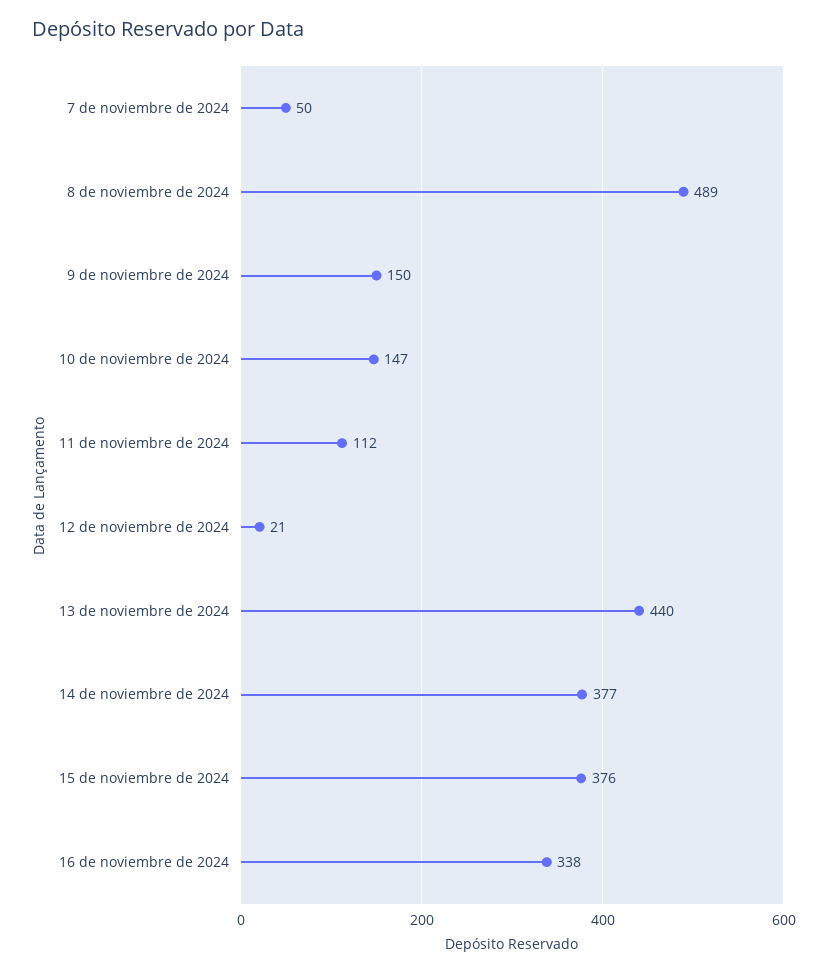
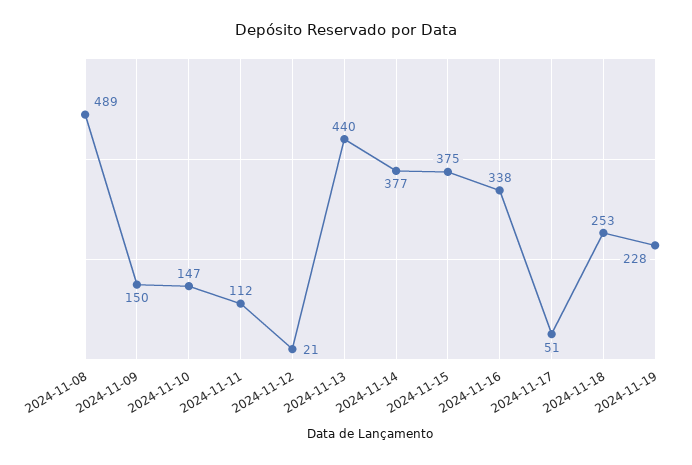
7 de noviembre de 2024: 50 -> none
15 de noviembre de 2024: 376 -> 375
2024-11-17: none -> 51
2024-11-18: none -> 253
2024-11-19: none -> 228

